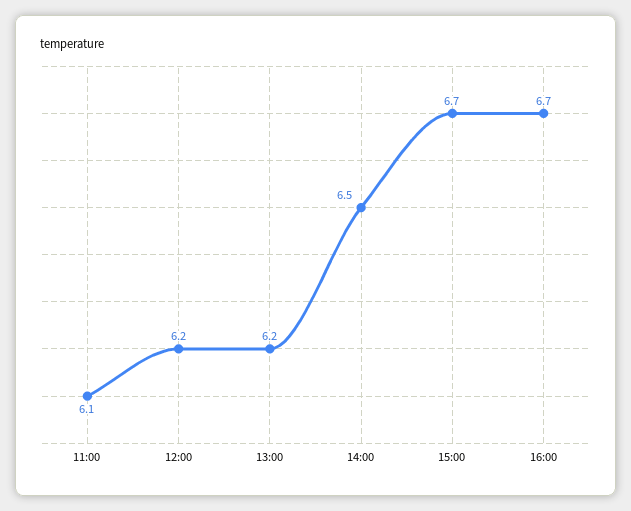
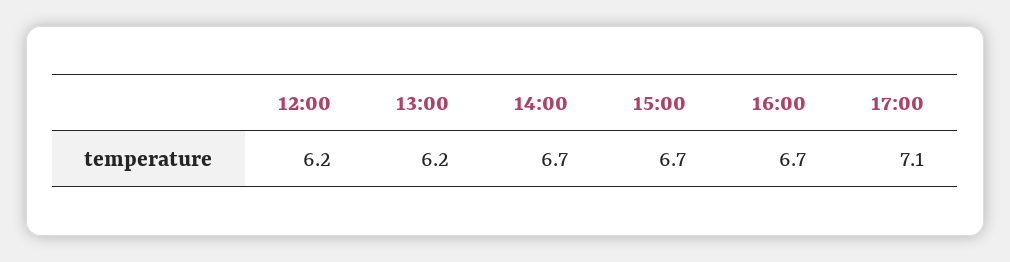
11:00: 6.1 -> none
14:00: 6.5 -> 6.7
17:00: none -> 7.1

